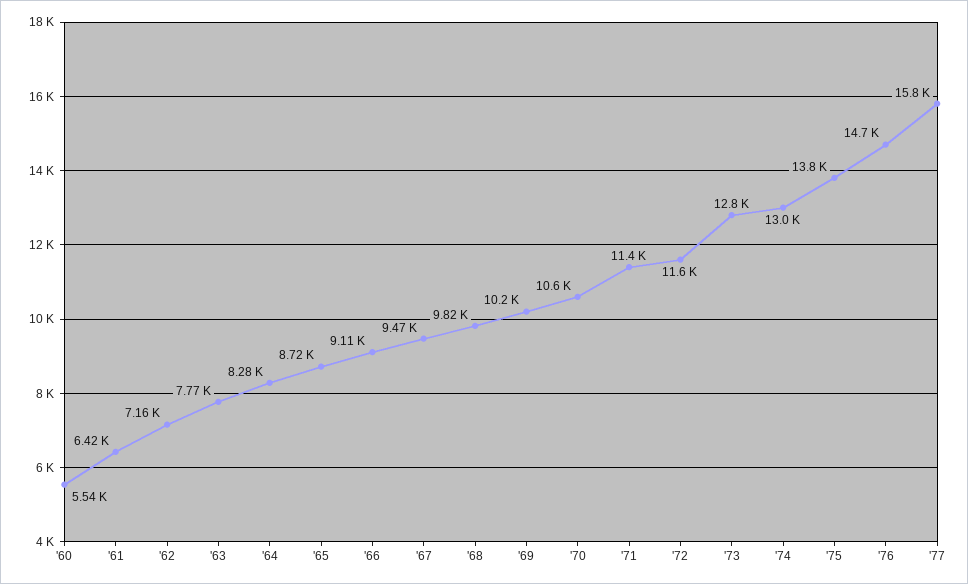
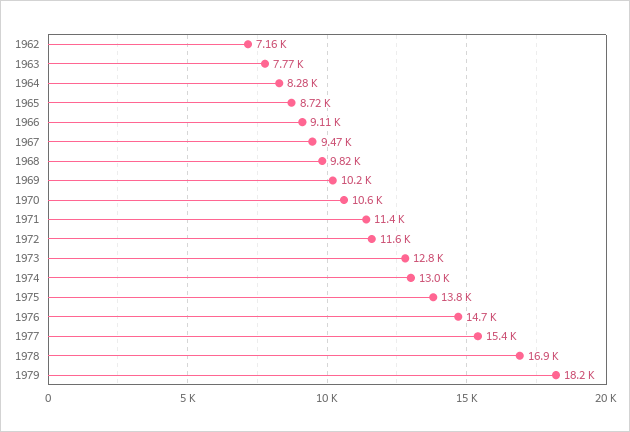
'60: 5540 -> none
'61: 6420 -> none
'77: 15800 -> 15400
1978: none -> 16900
1979: none -> 18200

